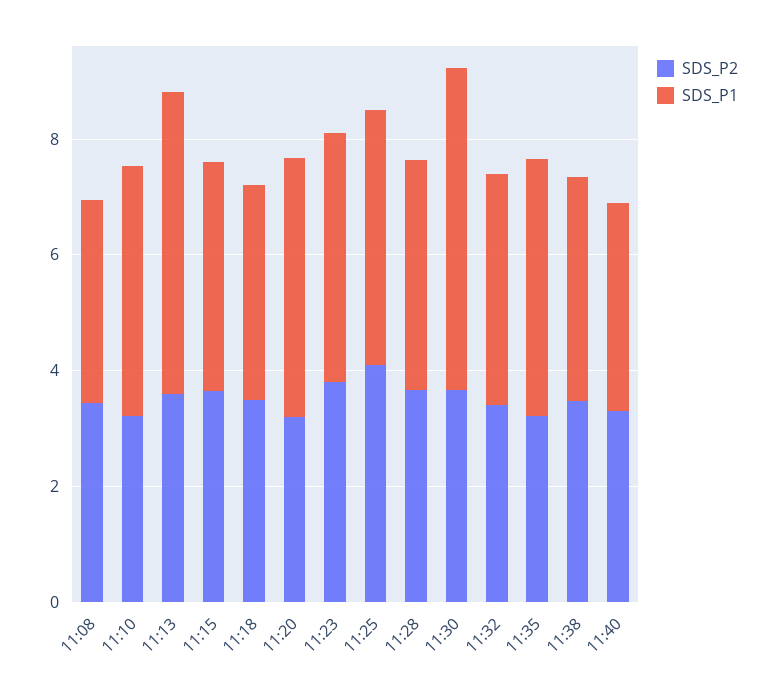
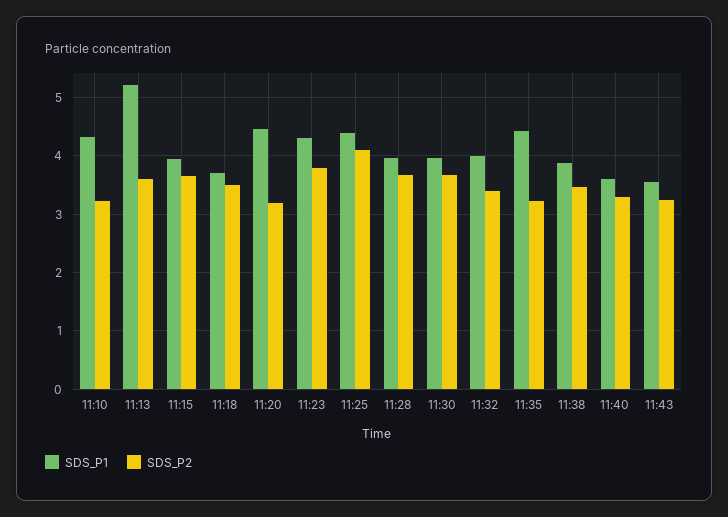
SDS_P2, 11:08: 3.5 -> none
SDS_P1, 11:08: 3.5 -> none
SDS_P1, 11:30: 5.5 -> 4
SDS_P1, 11:43: none -> 3.6
SDS_P2, 11:43: none -> 3.2

